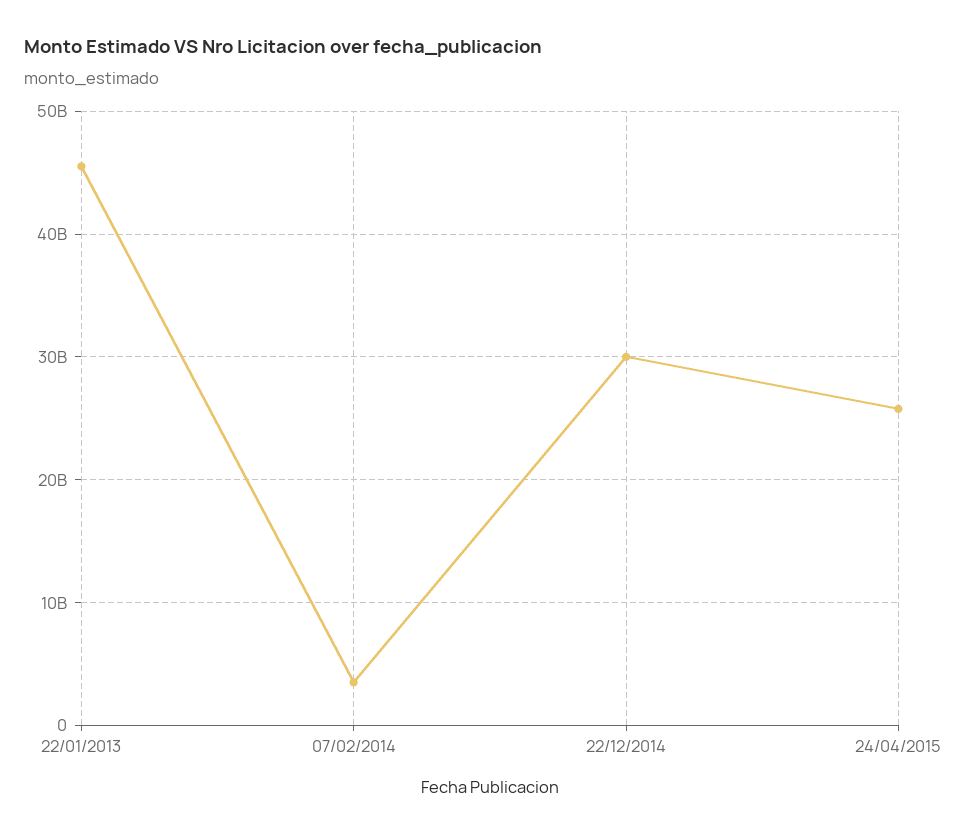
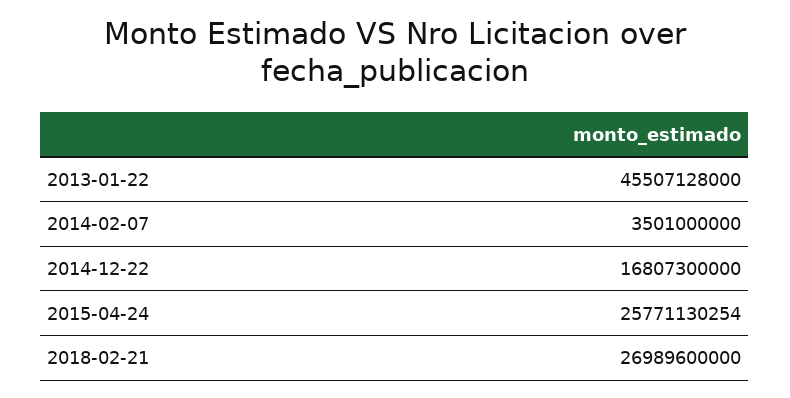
22/12/2014: 30000000000 -> 16807300000
2018-02-21: none -> 26989600000

